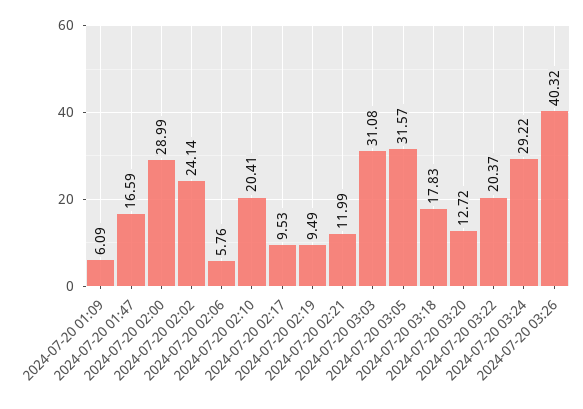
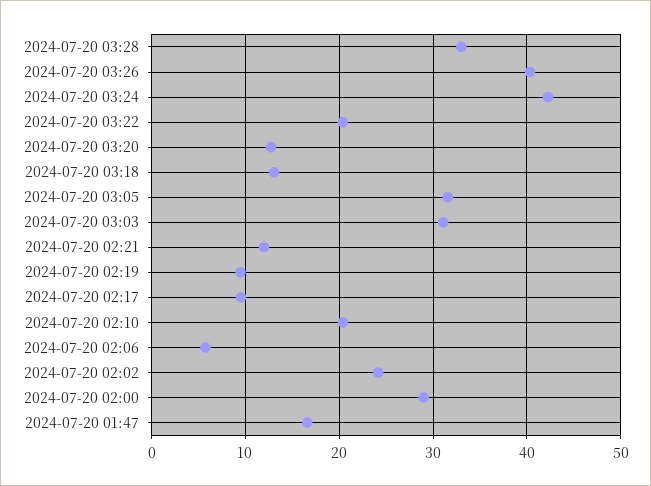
2024-07-20 01:09: 6.09 -> none
2024-07-20 03:18: 17.83 -> 13
2024-07-20 03:24: 29.22 -> 42
2024-07-20 03:28: none -> 33

